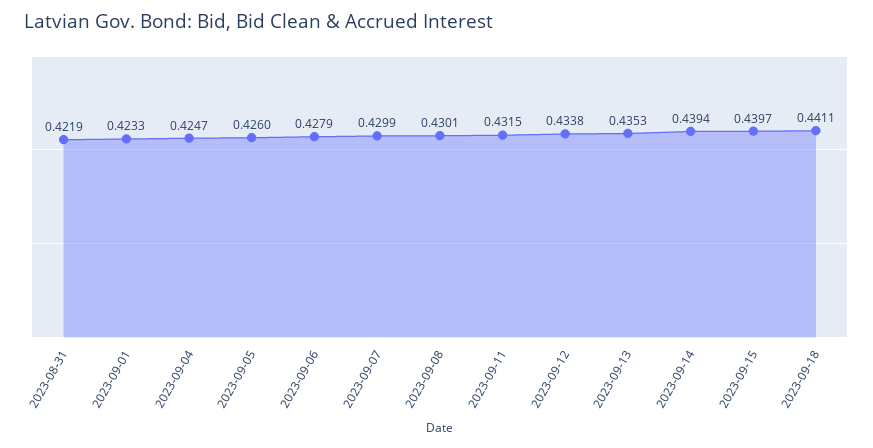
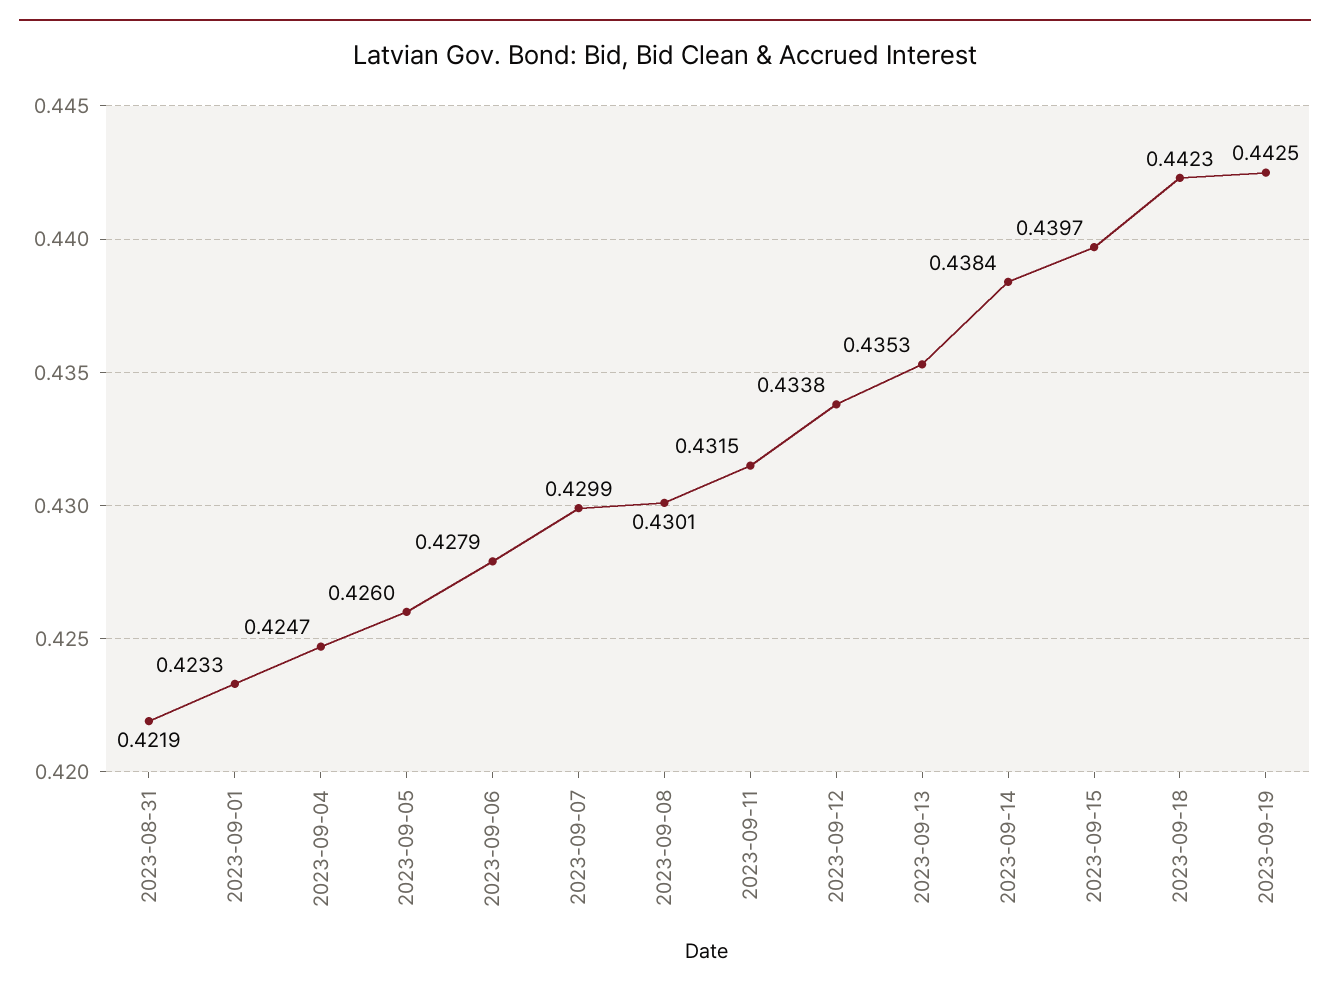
2023-09-14: 0.4394 -> 0.4384
2023-09-18: 0.4411 -> 0.4423
2023-09-19: none -> 0.4425

